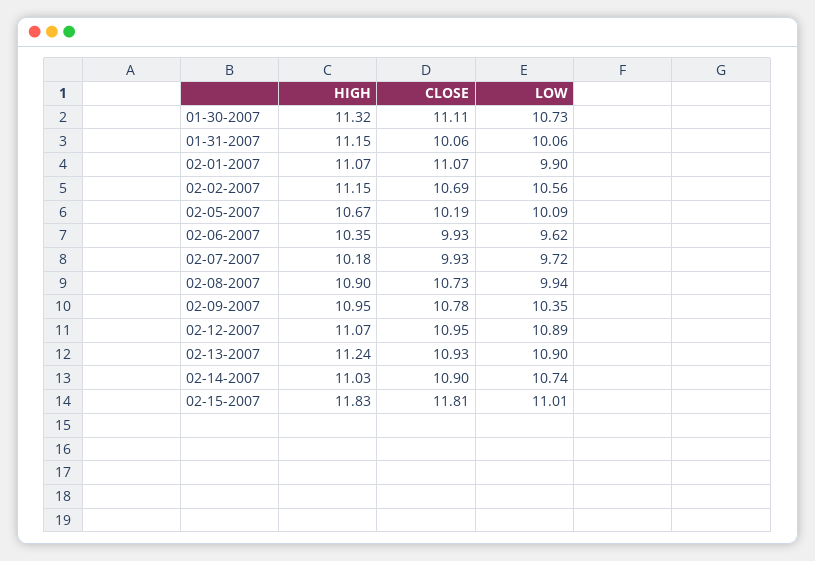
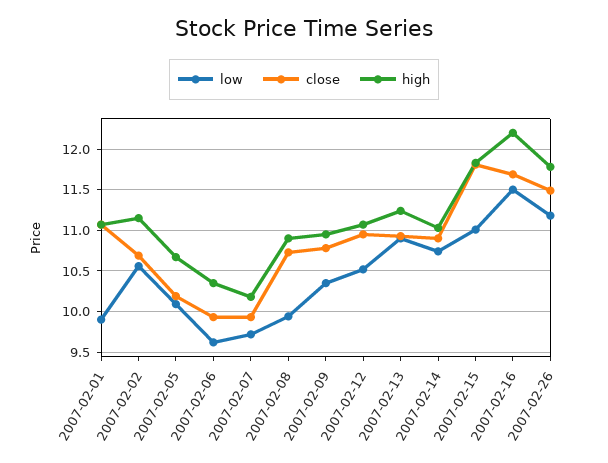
HIGH, 01-30-2007: 11.32 -> none
CLOSE, 01-30-2007: 11.11 -> none
LOW, 01-30-2007: 10.73 -> none
HIGH, 01-31-2007: 11.15 -> none
CLOSE, 01-31-2007: 10.06 -> none
LOW, 01-31-2007: 10.06 -> none
LOW, 02-12-2007: 10.89 -> 10.5
LOW, 2007-02-16: none -> 11.5
CLOSE, 2007-02-16: none -> 11.7
HIGH, 2007-02-16: none -> 12.2
LOW, 2007-02-26: none -> 11.2
CLOSE, 2007-02-26: none -> 11.5
HIGH, 2007-02-26: none -> 11.8

